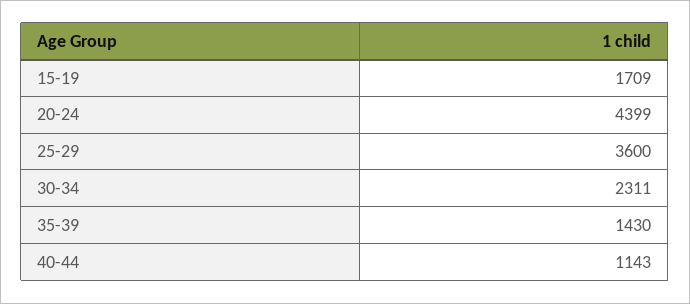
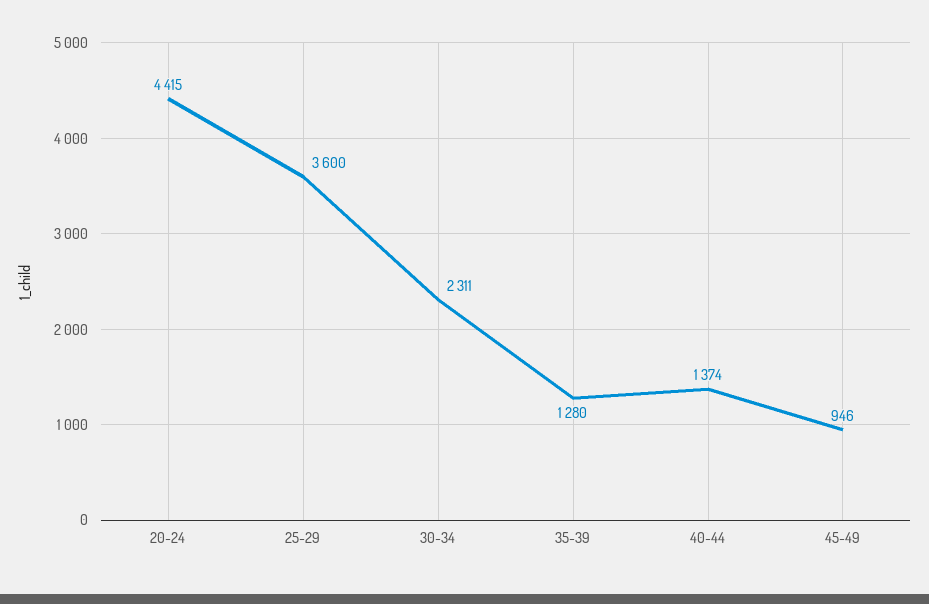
15-19: 1709 -> none
20-24: 4399 -> 4415
35-39: 1430 -> 1280
40-44: 1143 -> 1374
45-49: none -> 946

